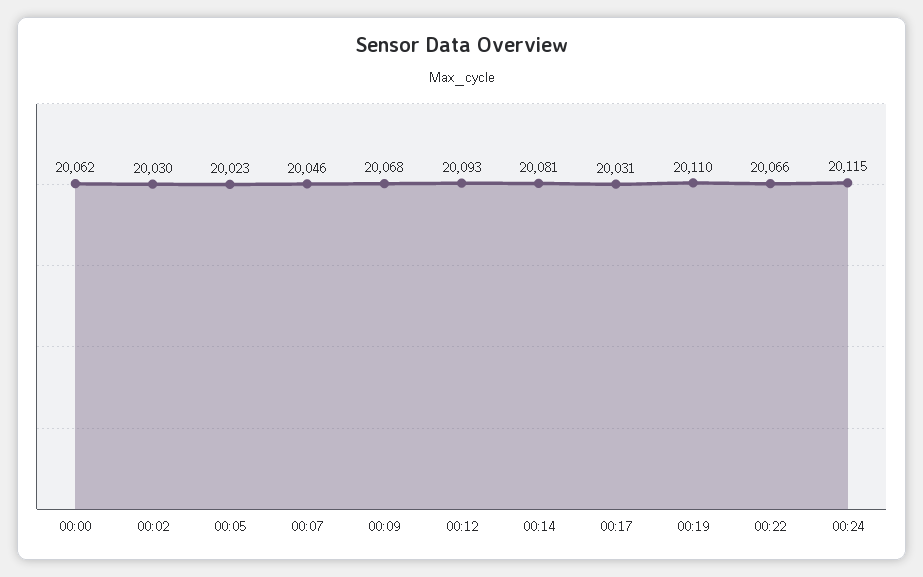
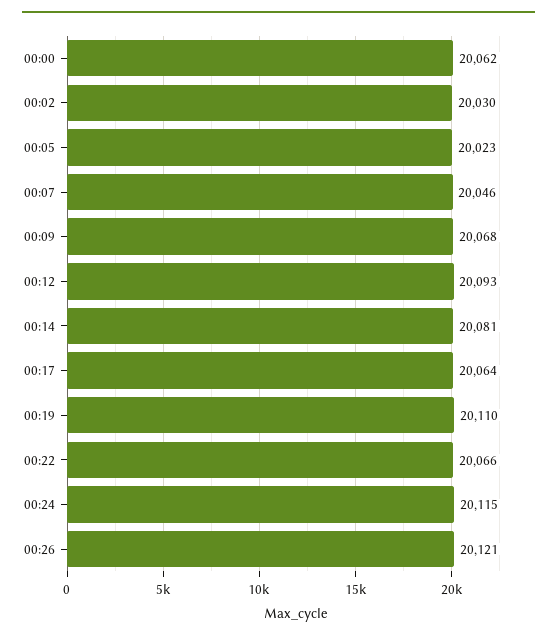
00:17: 20031 -> 20064
00:26: none -> 20121

